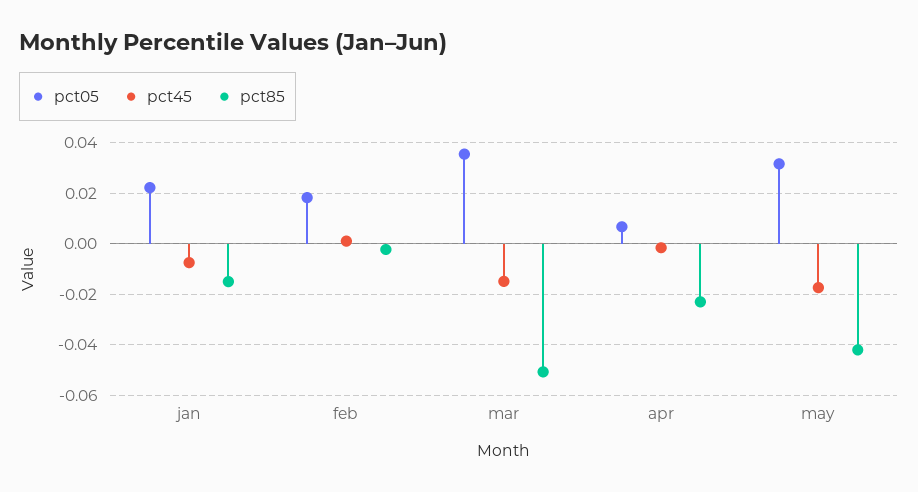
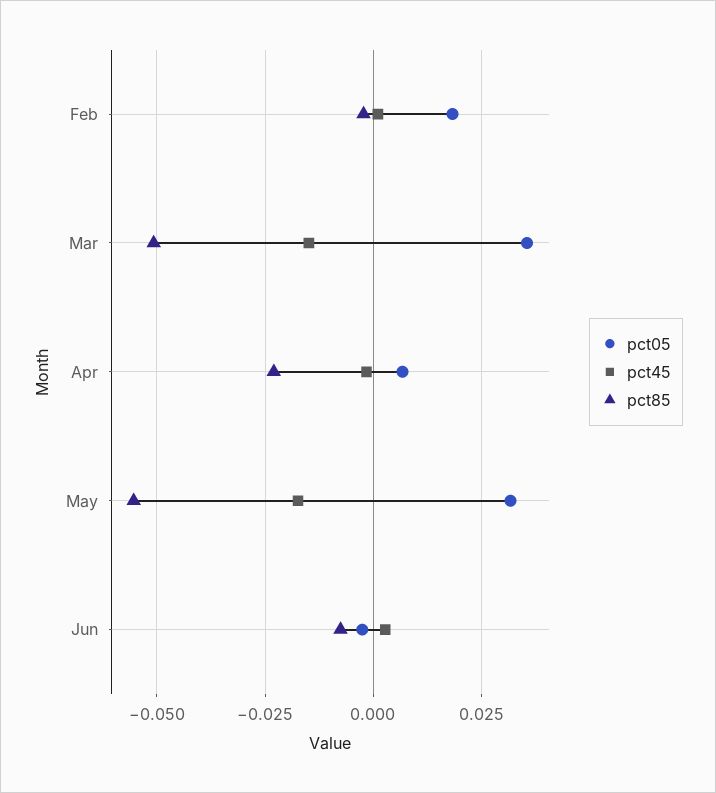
pct05, jan: 0.0225 -> none
pct45, jan: -0.0075 -> none
pct85, jan: -0.015 -> none
pct85, may: -0.0425 -> -0.055
pct05, Jun: none -> -0.0025
pct45, Jun: none -> 0.0025
pct85, Jun: none -> -0.0075

